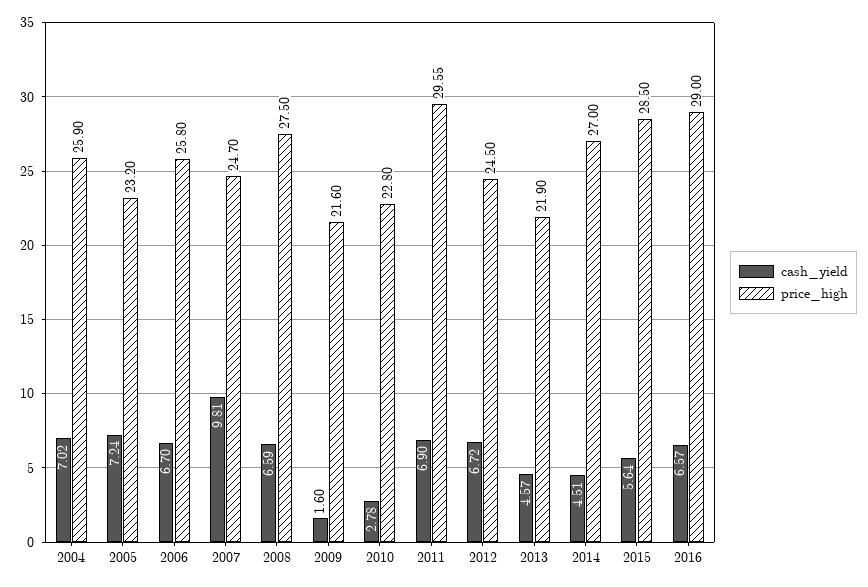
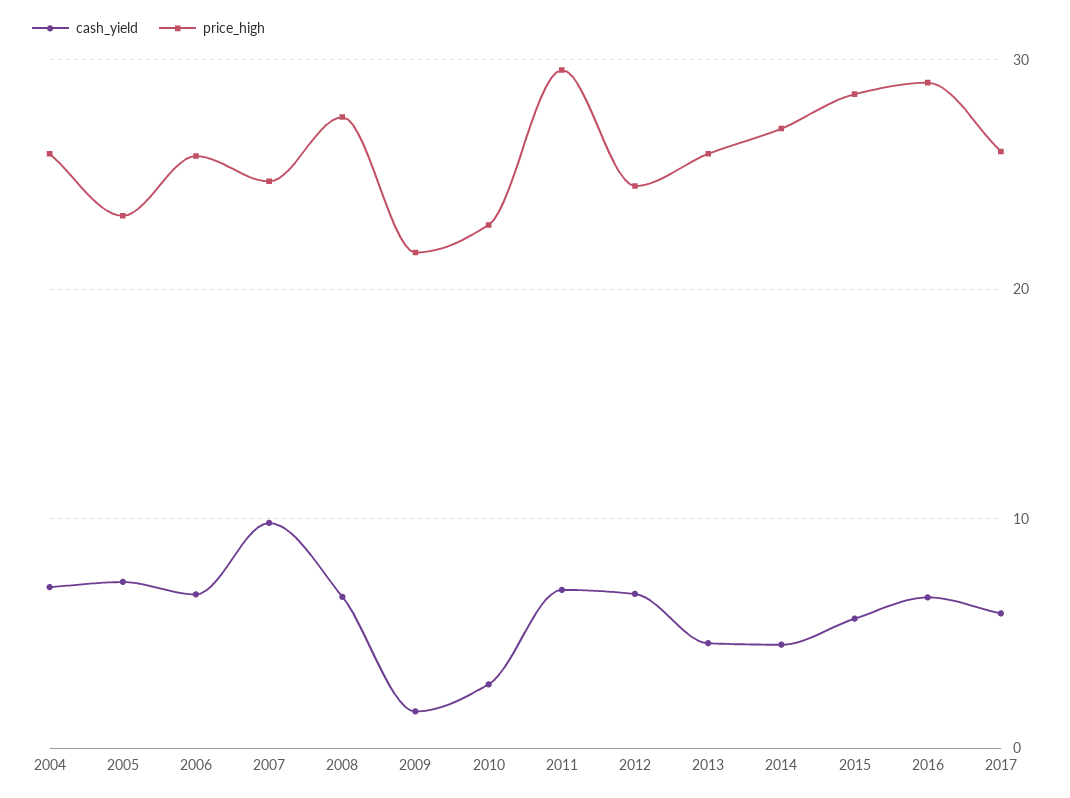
price_high, 2013: 21.9 -> 26
cash_yield, 2017: none -> 6
price_high, 2017: none -> 26

